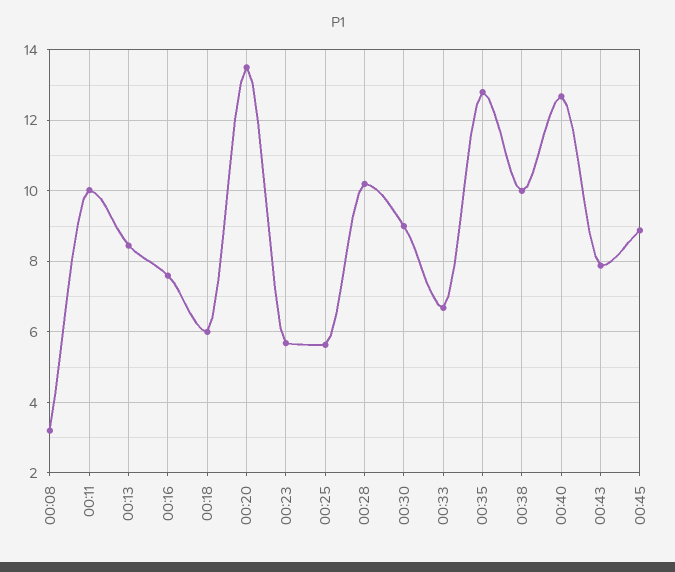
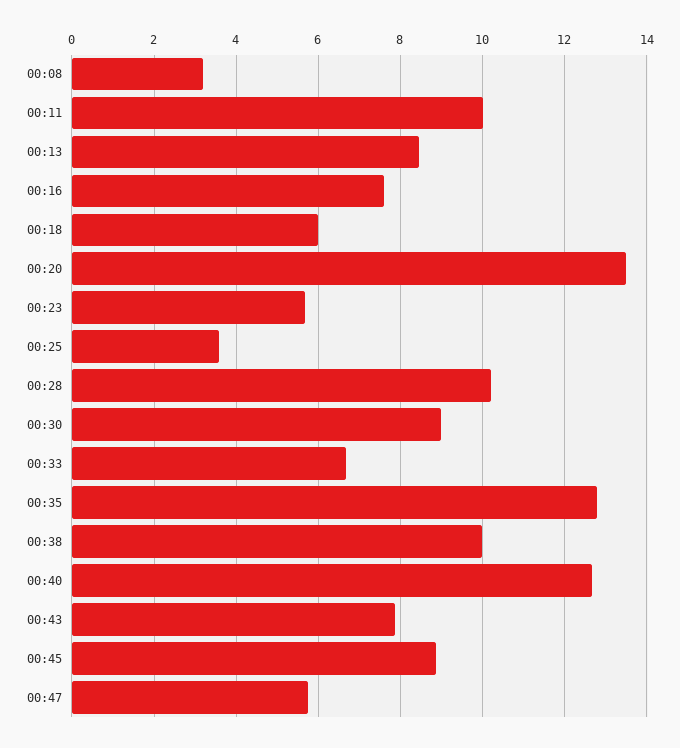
00:25: 5.6 -> 3.6
00:47: none -> 5.8

